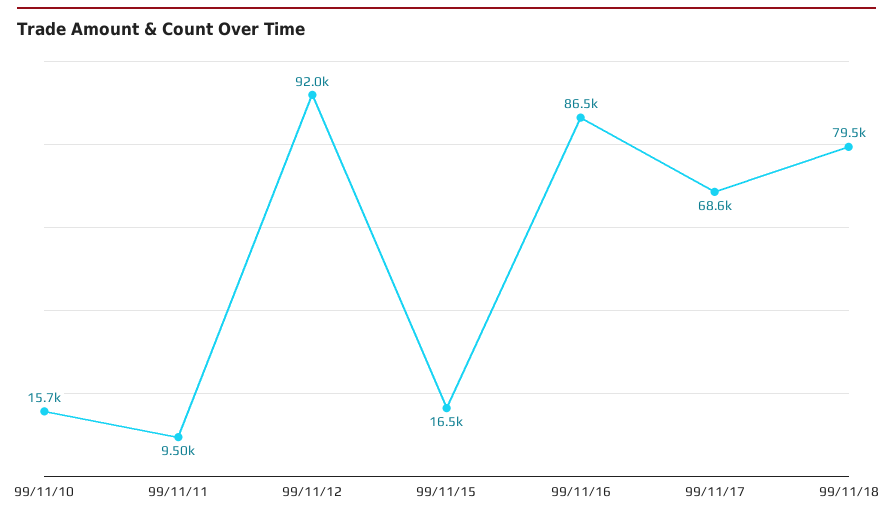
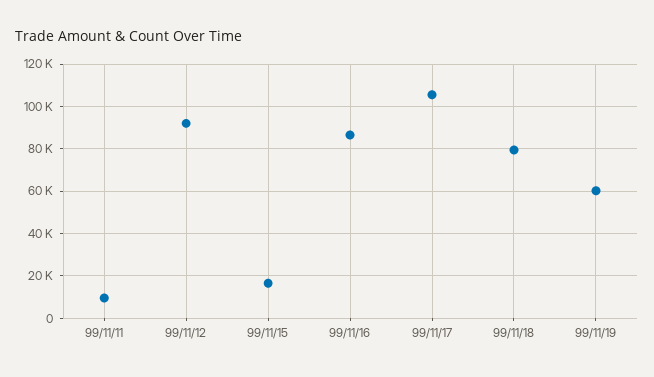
99/11/10: 15700 -> none
99/11/17: 68600 -> 105000
99/11/19: none -> 60000

